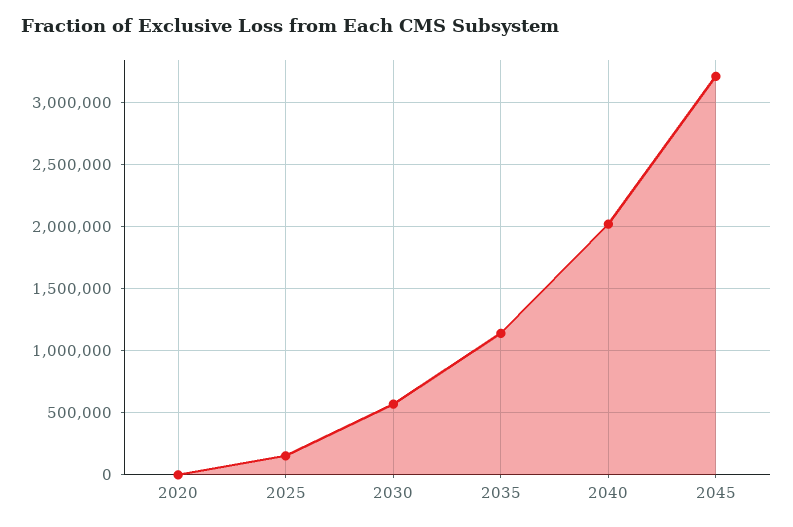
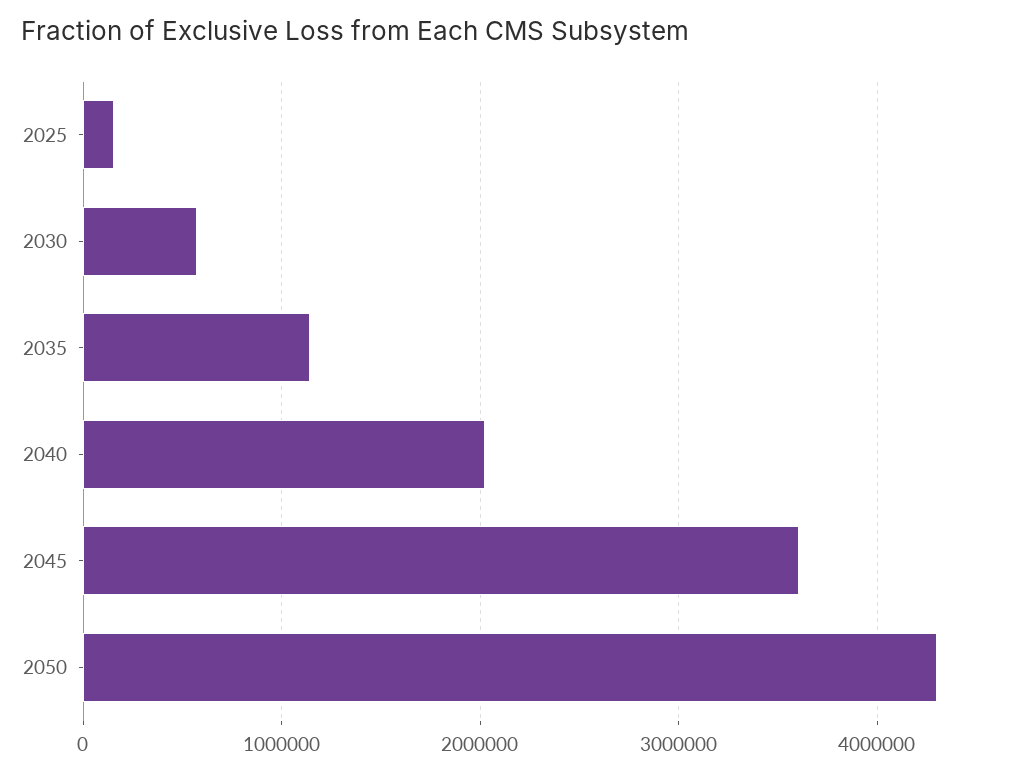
2020: 0 -> none
2045: 3200000 -> 3600000
2050: none -> 4300000

